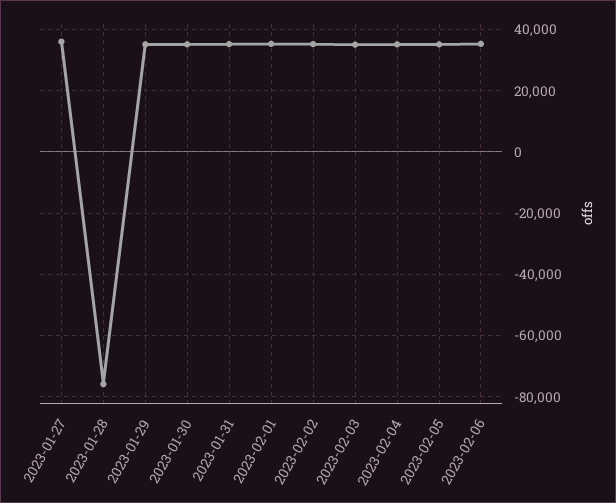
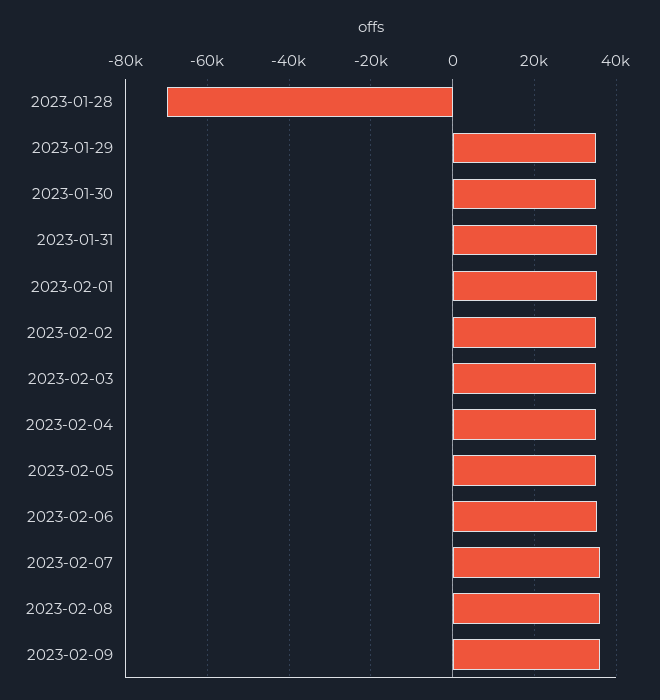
2023-01-27: 36000 -> none
2023-01-28: -76000 -> -70000
2023-02-07: none -> 36000
2023-02-08: none -> 36000
2023-02-09: none -> 36000

